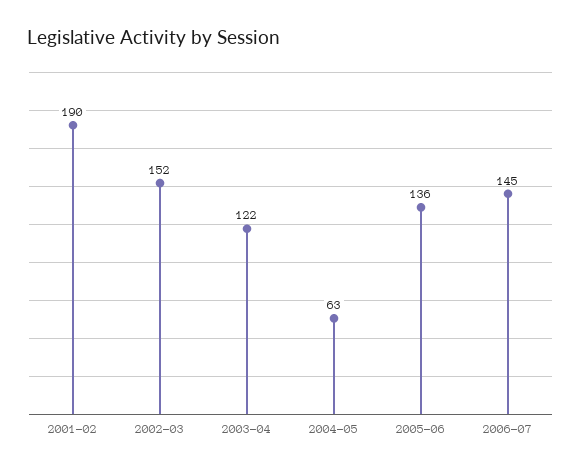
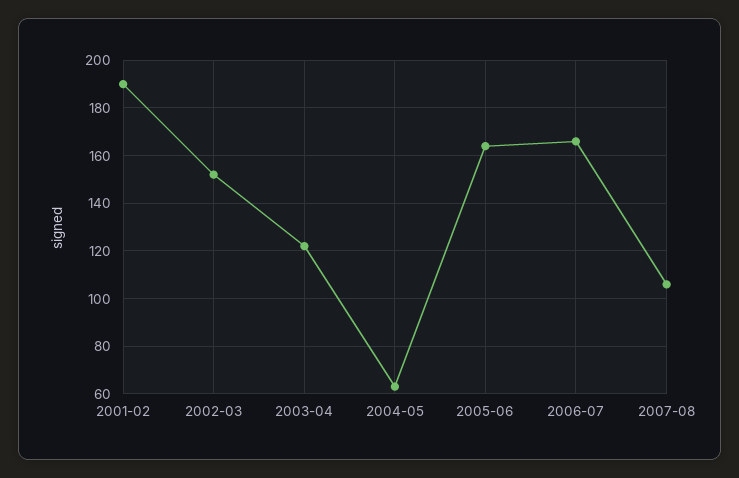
2005-06: 136 -> 165
2006-07: 145 -> 165
2007-08: none -> 105

